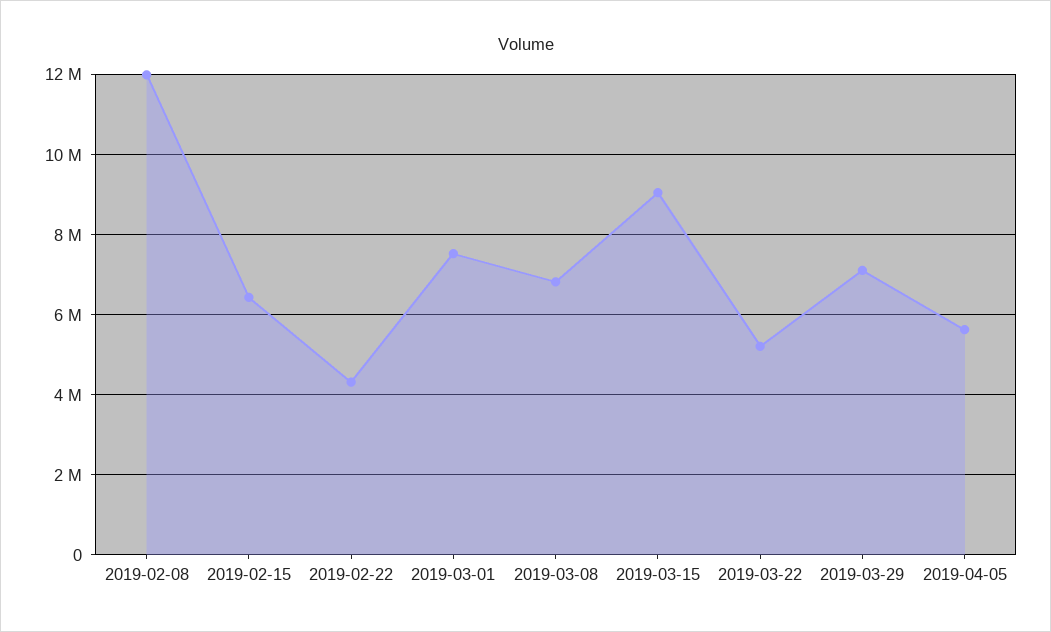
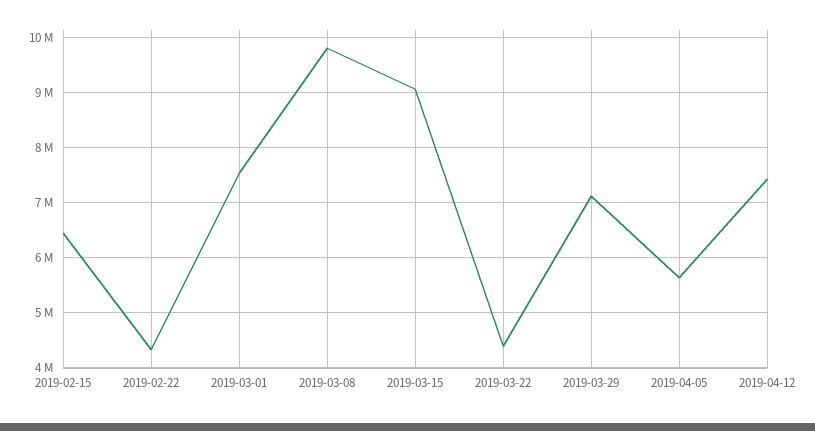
2019-02-08: 12000000 -> none
2019-03-08: 6800000 -> 9800000
2019-03-22: 5200000 -> 4400000
2019-04-12: none -> 7400000

